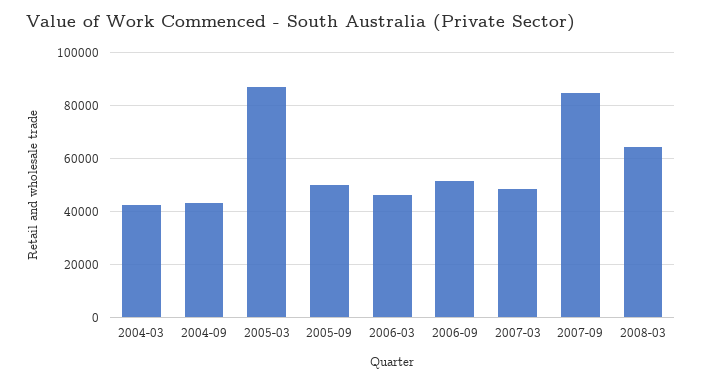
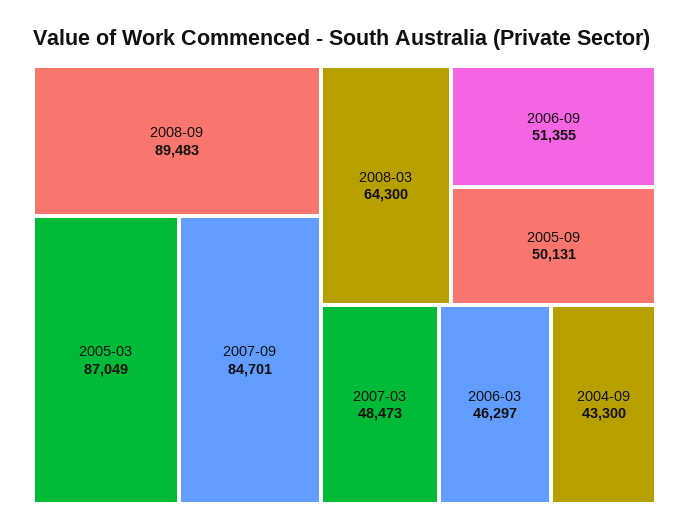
2004-03: 42500 -> none
2008-09: none -> 89483

